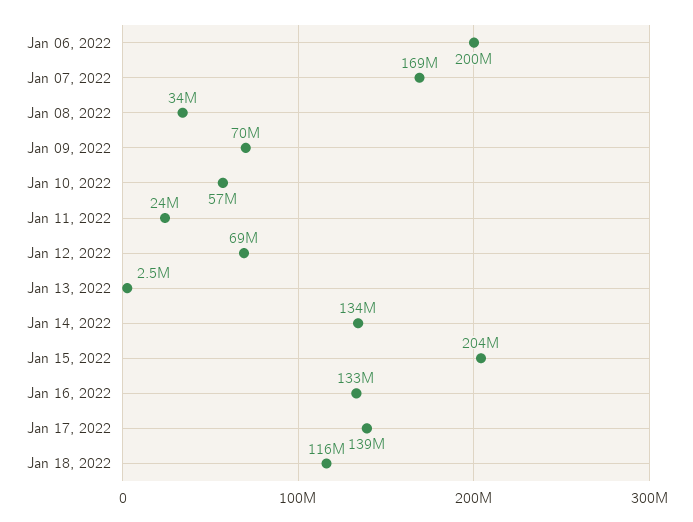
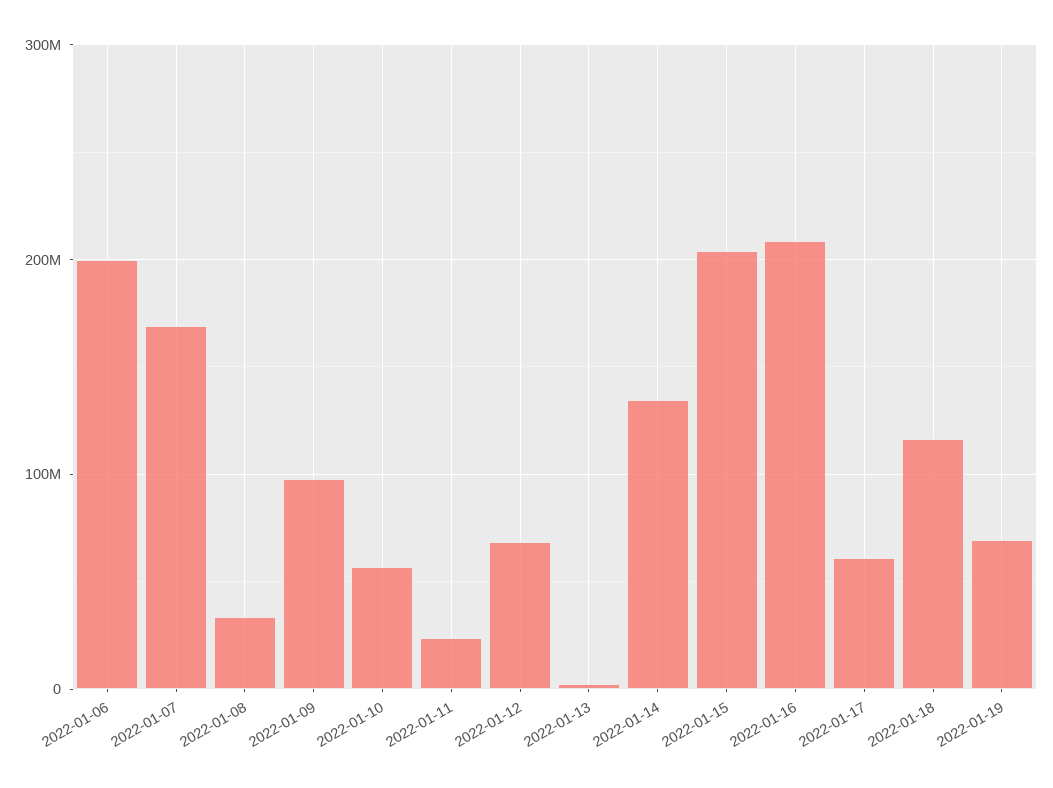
Jan 09, 2022: 70000000 -> 100000000
Jan 16, 2022: 133000000 -> 210000000
Jan 17, 2022: 139000000 -> 60000000
2022-01-19: none -> 70000000

